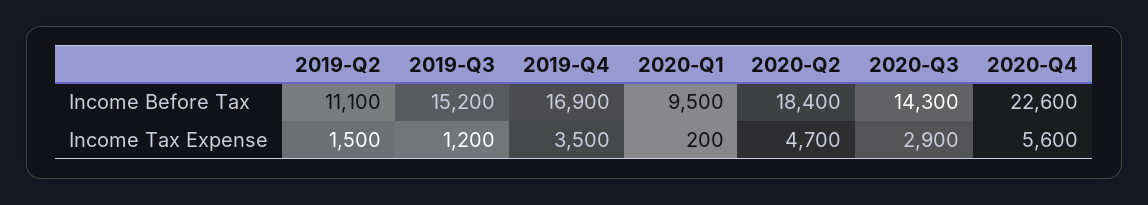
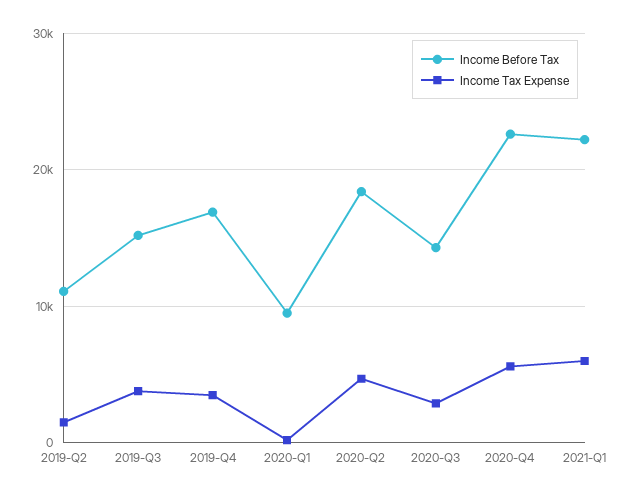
Income Tax Expense, 2019-Q3: 1200 -> 4000
Income Before Tax, 2021-Q1: none -> 22000
Income Tax Expense, 2021-Q1: none -> 6000

